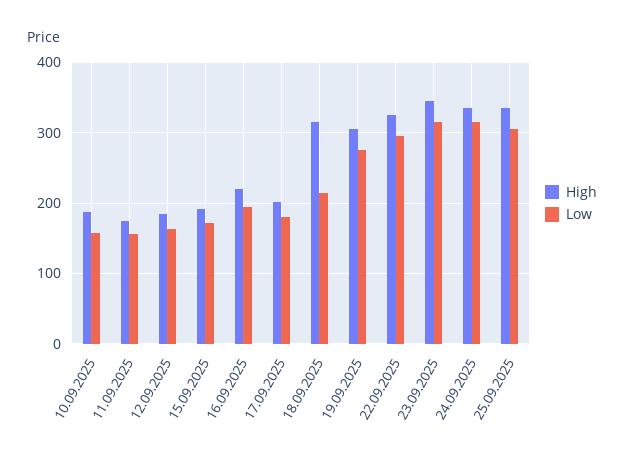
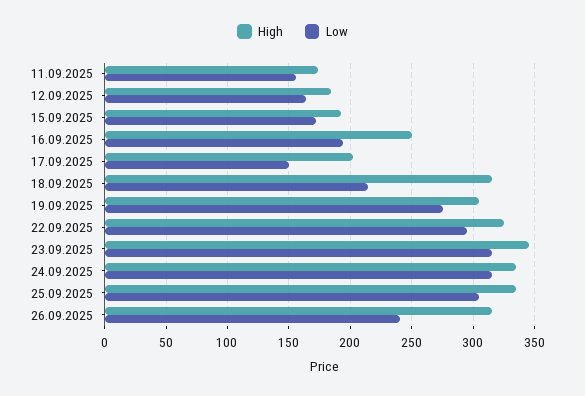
High, 10.09.2025: 190 -> none
Low, 10.09.2025: 160 -> none
High, 16.09.2025: 220 -> 250
Low, 17.09.2025: 180 -> 150
High, 26.09.2025: none -> 315
Low, 26.09.2025: none -> 240

